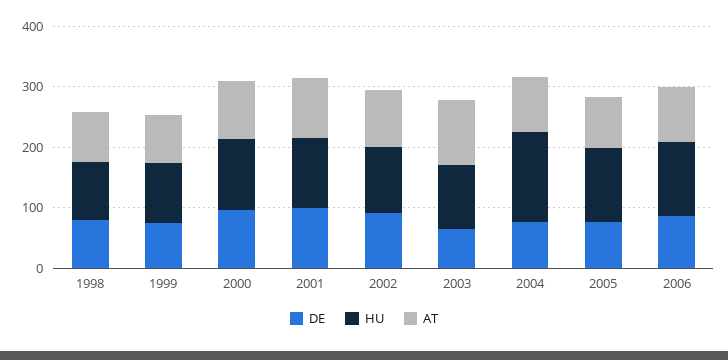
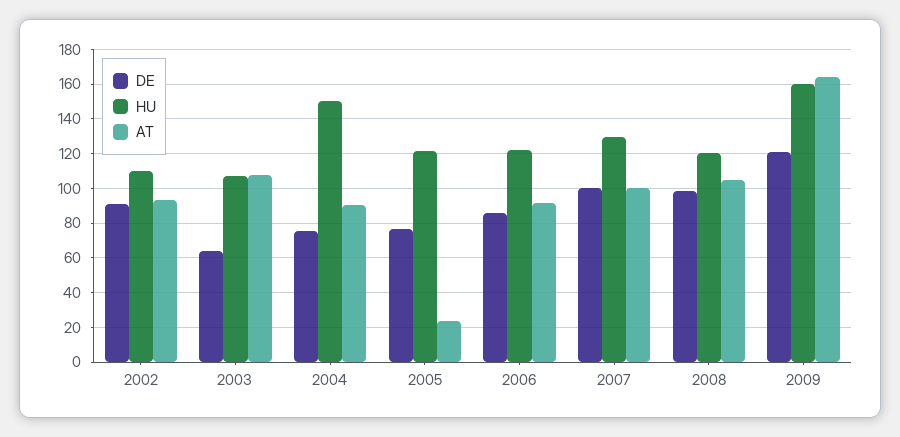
DE, 1998: 80 -> none
HU, 1998: 100 -> none
AT, 1998: 80 -> none
DE, 1999: 80 -> none
HU, 1999: 100 -> none
AT, 1999: 80 -> none
DE, 2000: 100 -> none
HU, 2000: 120 -> none
AT, 2000: 100 -> none
DE, 2001: 100 -> none
HU, 2001: 120 -> none
AT, 2001: 100 -> none
AT, 2005: 80 -> 25
DE, 2007: none -> 100
HU, 2007: none -> 130
AT, 2007: none -> 100
DE, 2008: none -> 100
HU, 2008: none -> 120
AT, 2008: none -> 105
DE, 2009: none -> 120
HU, 2009: none -> 160
AT, 2009: none -> 165

